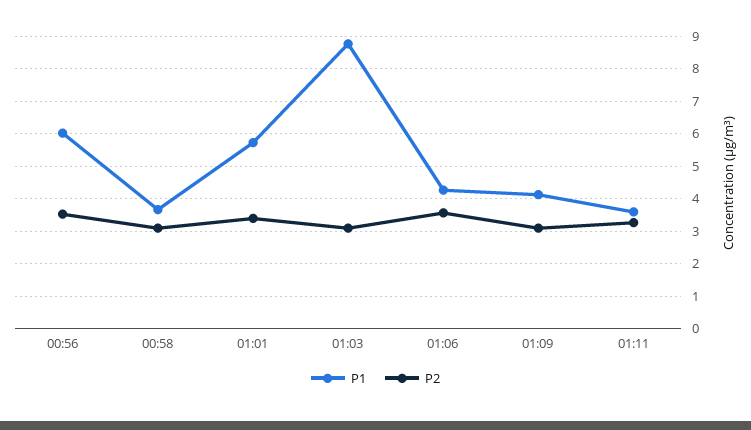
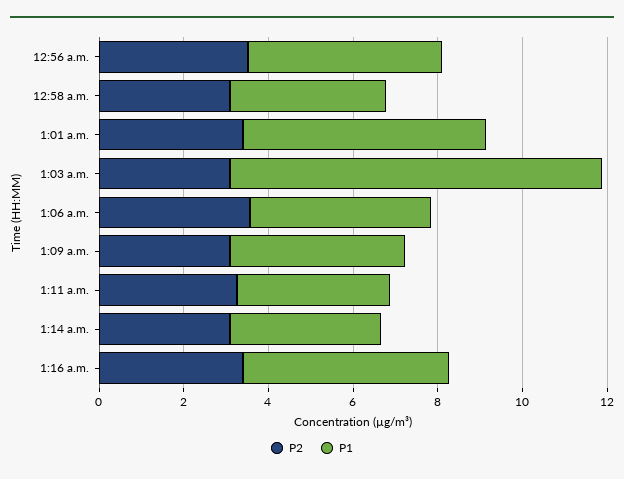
P1, 00:56: 6 -> 4.5
P2, 1:14 a.m.: none -> 3
P1, 1:14 a.m.: none -> 3.5
P2, 1:16 a.m.: none -> 3.5
P1, 1:16 a.m.: none -> 5

